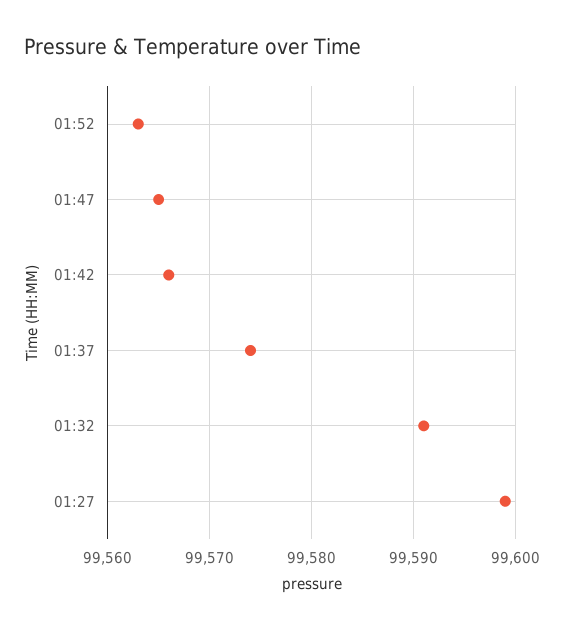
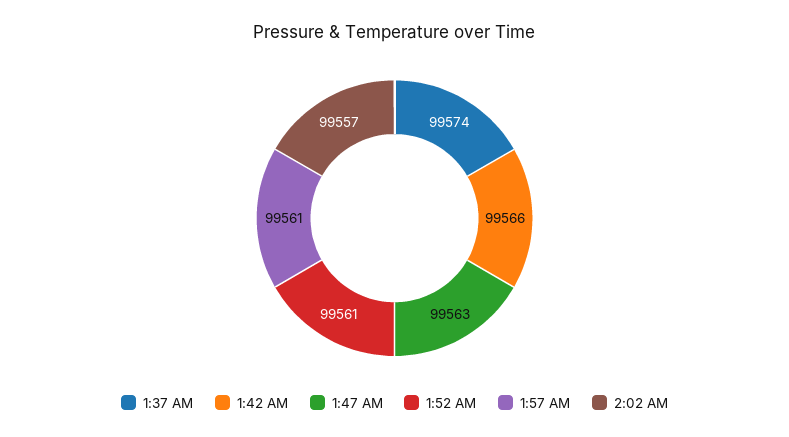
01:52: 99563 -> 99561
01:47: 99565 -> 99563
01:32: 99591 -> none
01:27: 99599 -> none
1:57 AM: none -> 99561
2:02 AM: none -> 99557

